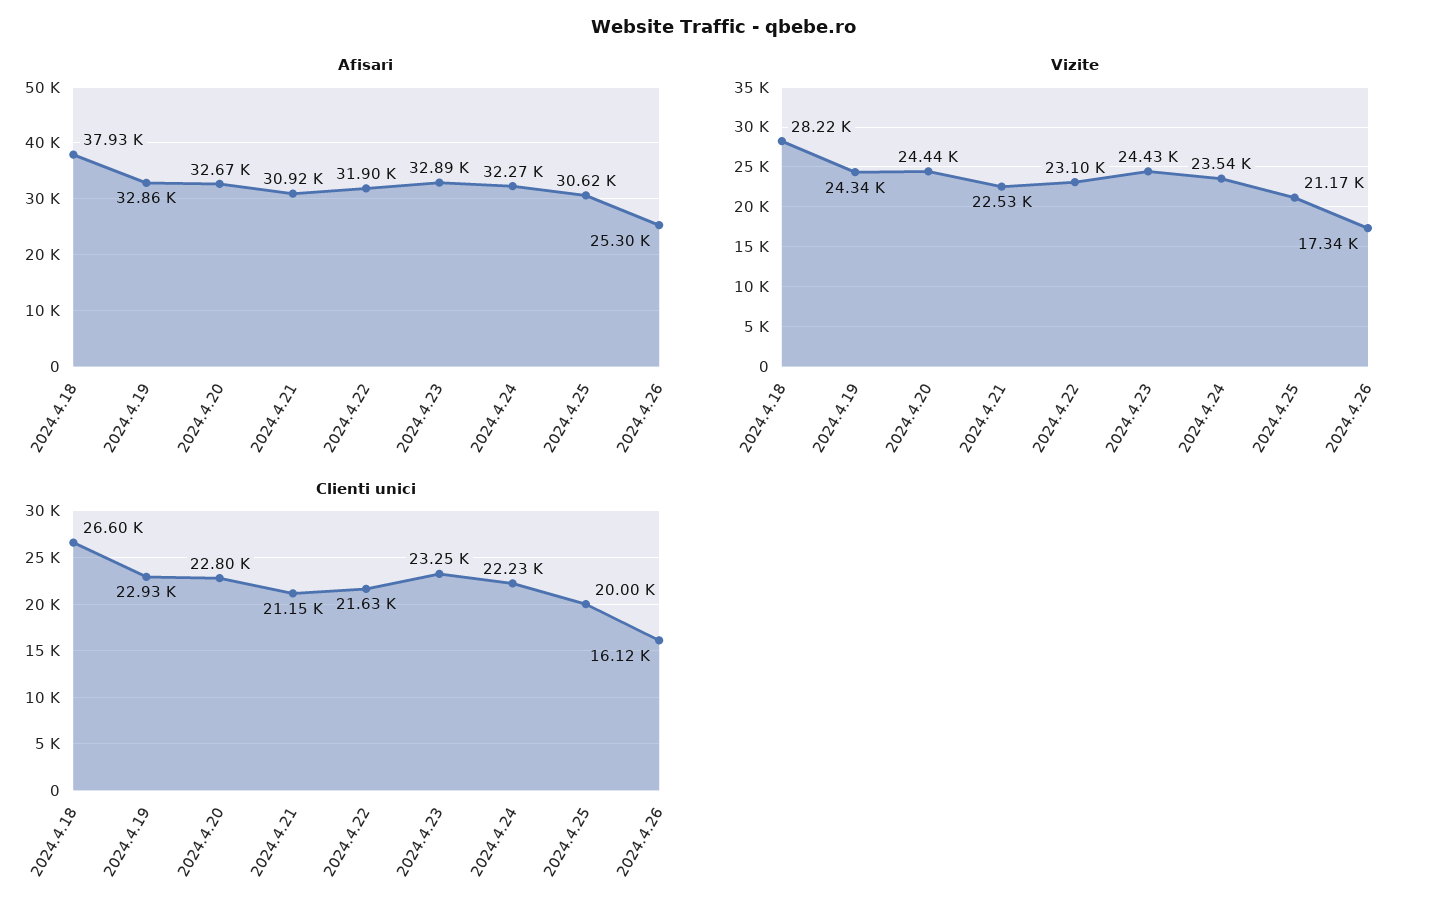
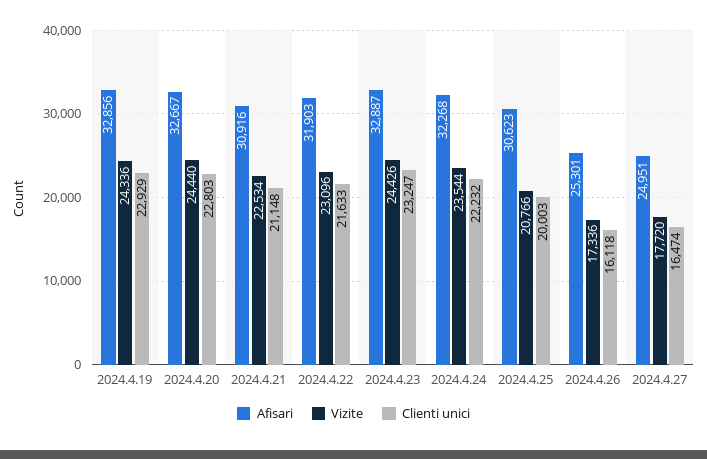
Afisari, 2024.4.18: 37930 -> none
Vizite, 2024.4.18: 28220 -> none
Vizite, 2024.4.25: 21170 -> 20766
Clienti unici, 2024.4.18: 26600 -> none
Afisari, 2024.4.27: none -> 24951
Vizite, 2024.4.27: none -> 17720
Clienti unici, 2024.4.27: none -> 16474

